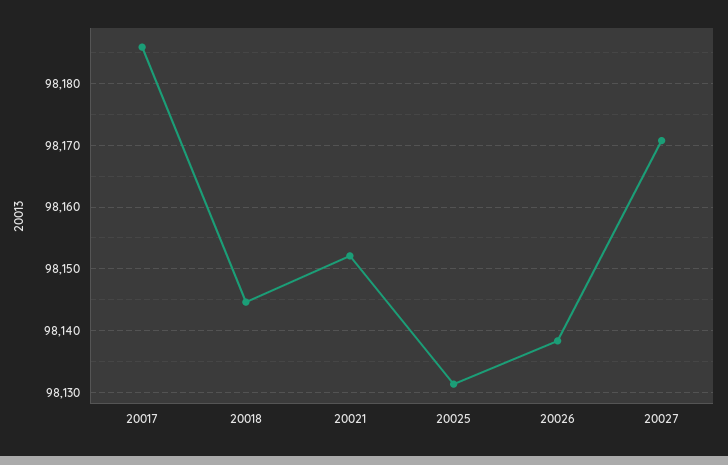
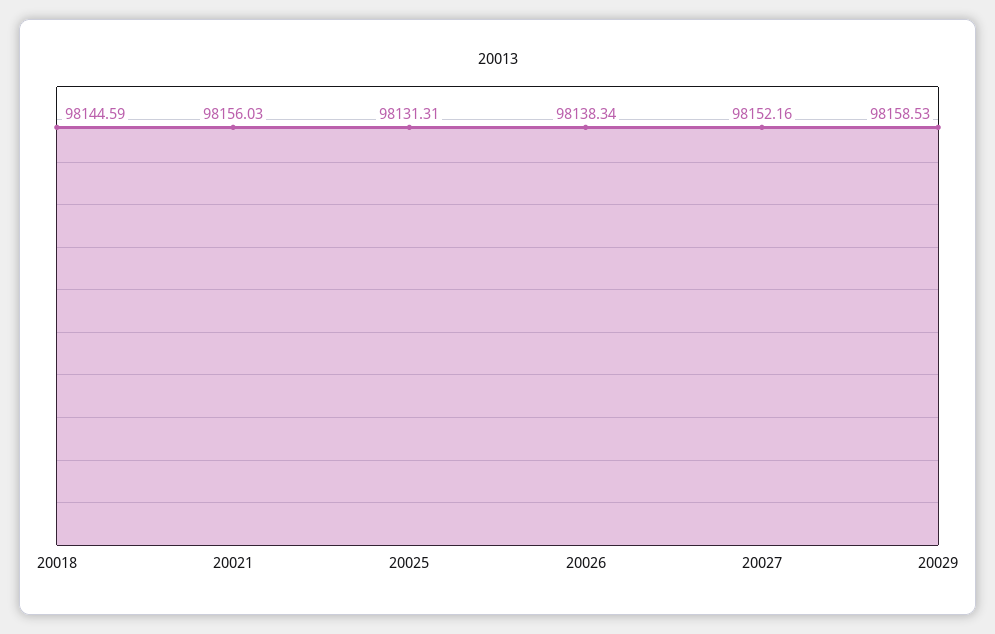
20017: 98186 -> none
20021: 98152 -> 98156.03
20027: 98171 -> 98152.16
20029: none -> 98158.53

